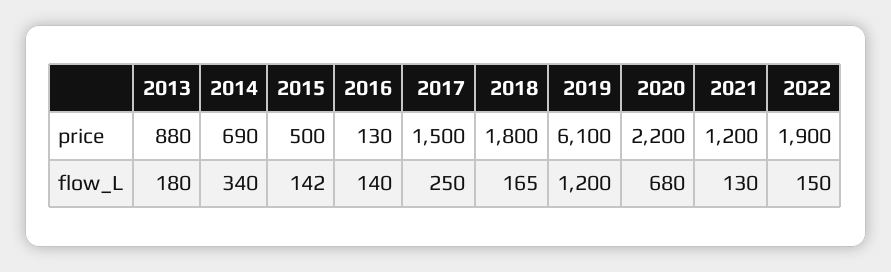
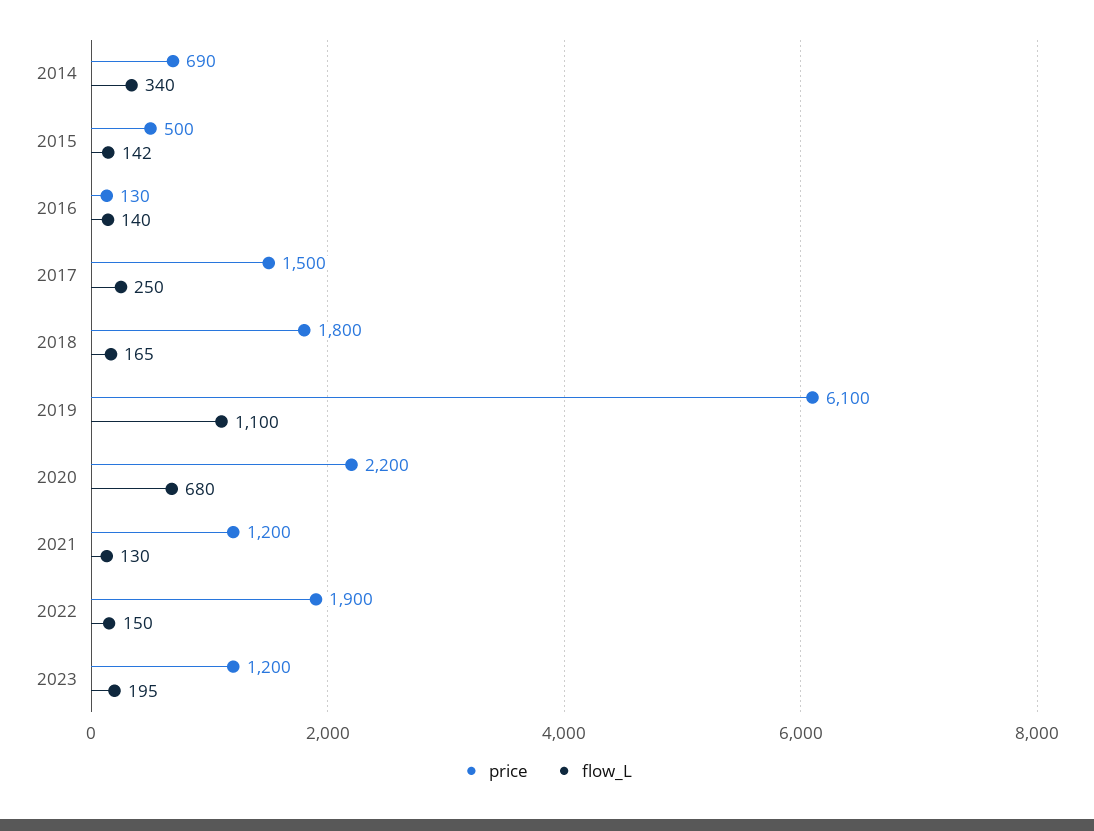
price, 2013: 880 -> none
flow_L, 2013: 180 -> none
flow_L, 2019: 1200 -> 1100
price, 2023: none -> 1200
flow_L, 2023: none -> 195

